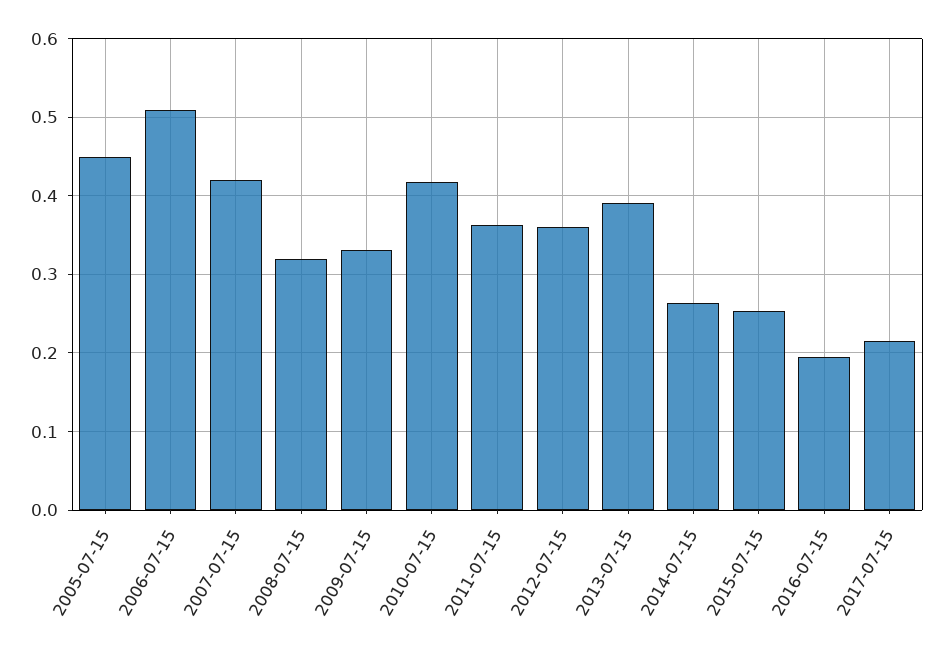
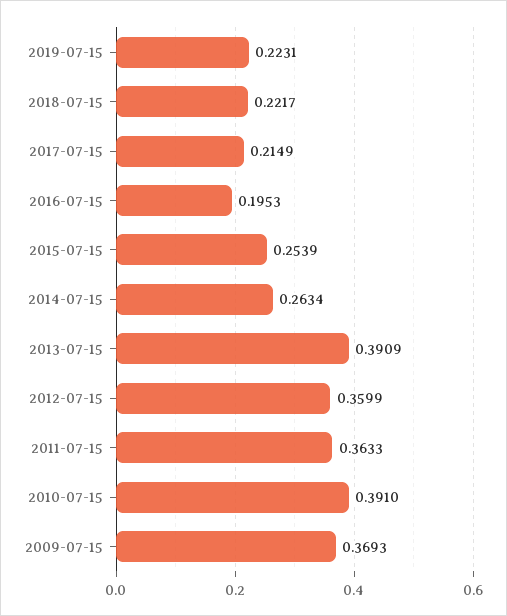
2005-07-15: 0.45 -> none
2006-07-15: 0.51 -> none
2007-07-15: 0.42 -> none
2008-07-15: 0.32 -> none
2009-07-15: 0.33 -> 0.3693
2010-07-15: 0.42 -> 0.391
2019-07-15: none -> 0.2231
2018-07-15: none -> 0.2217

